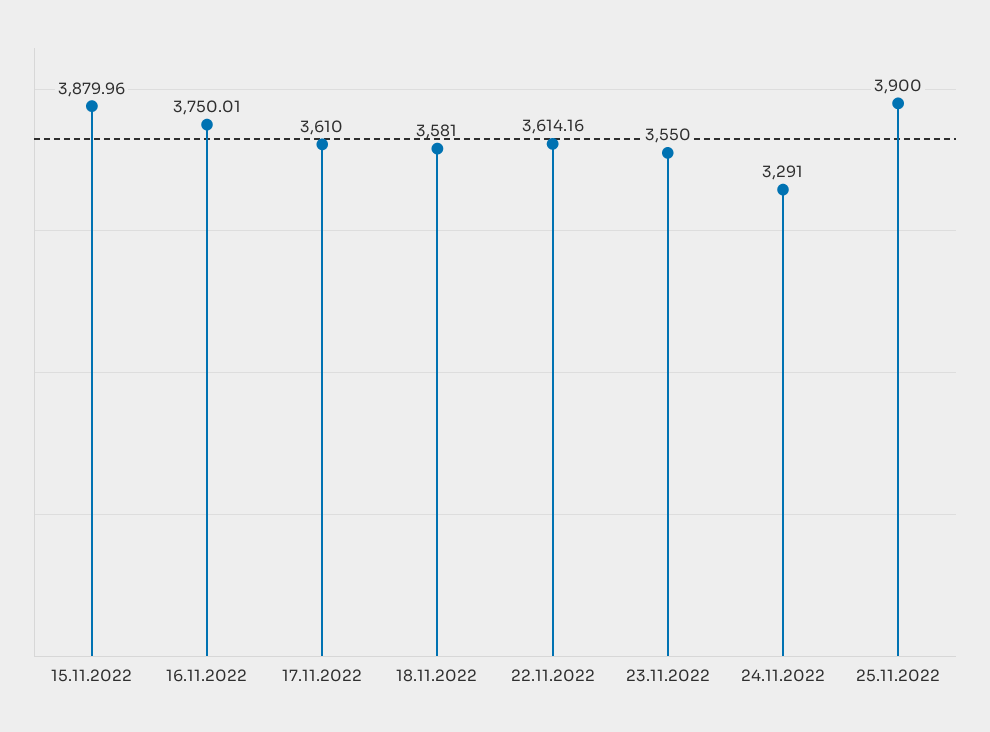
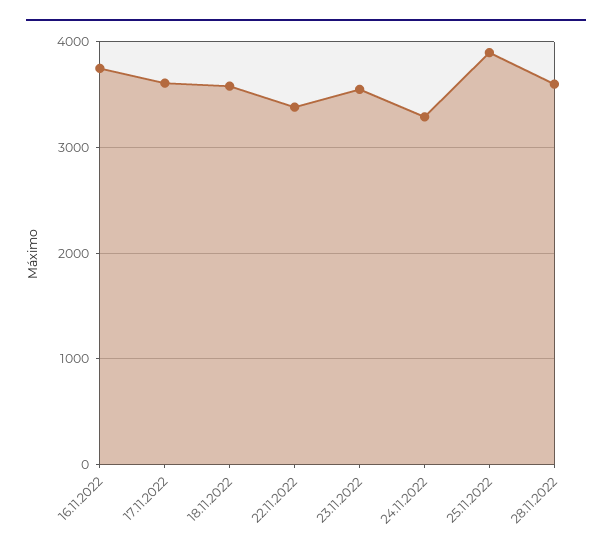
15.11.2022: 3879.96 -> none
22.11.2022: 3614.16 -> 3400
28.11.2022: none -> 3600

